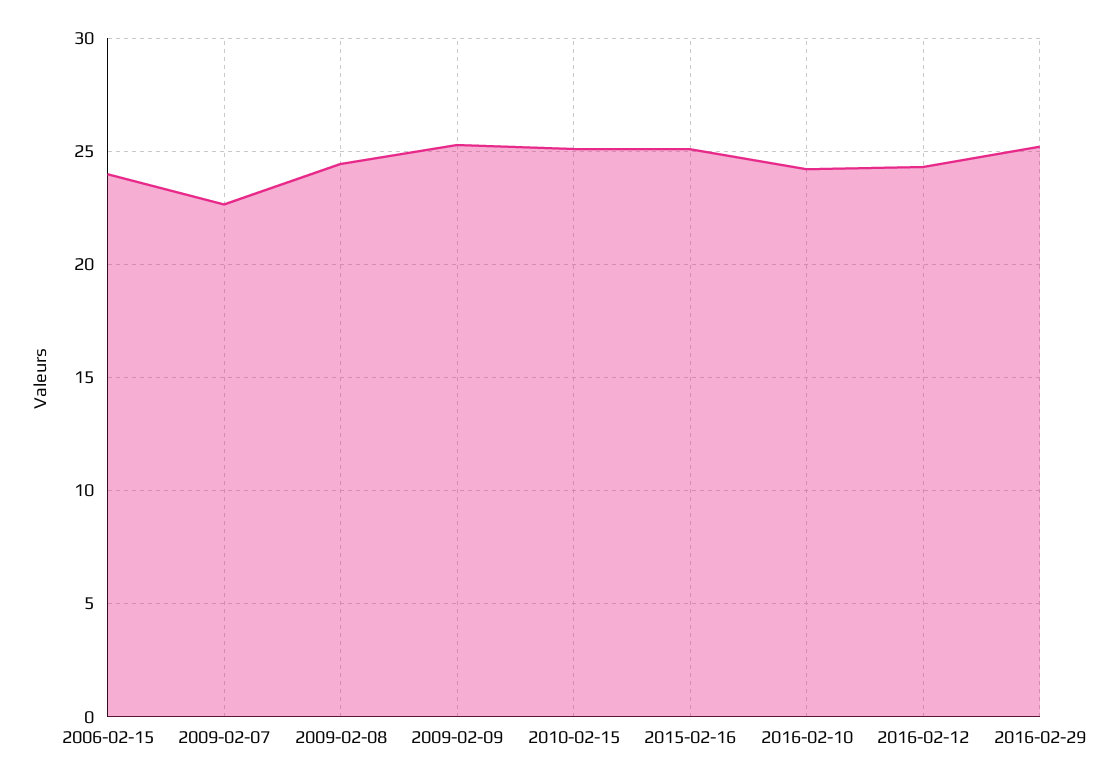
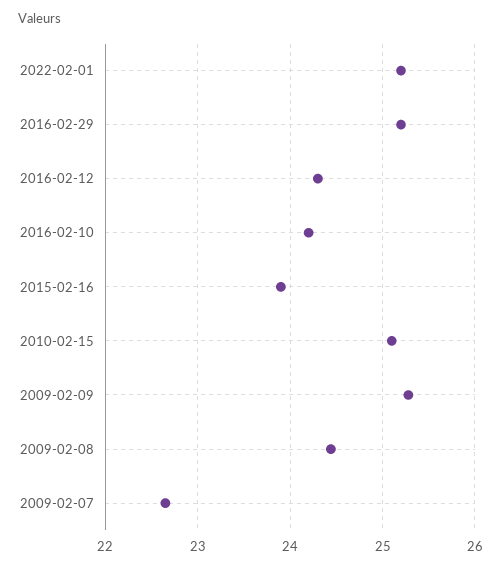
2006-02-15: 24 -> none
2015-02-16: 25 -> 23.9
2022-02-01: none -> 25.2

